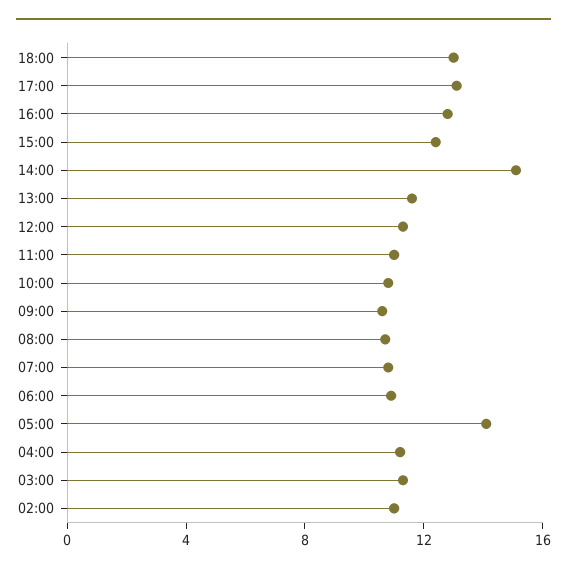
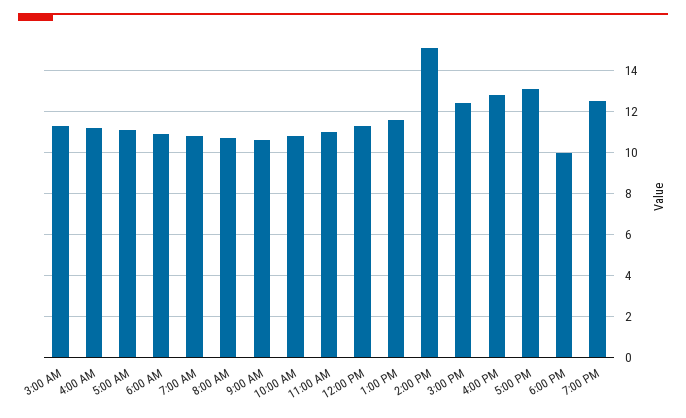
18:00: 13 -> 10
05:00: 14 -> 11
02:00: 11 -> none
7:00 PM: none -> 12.5

